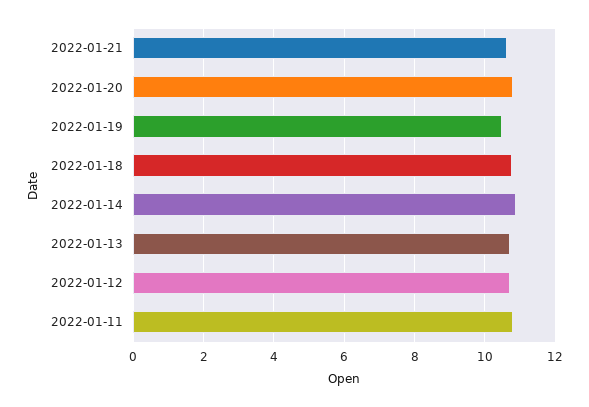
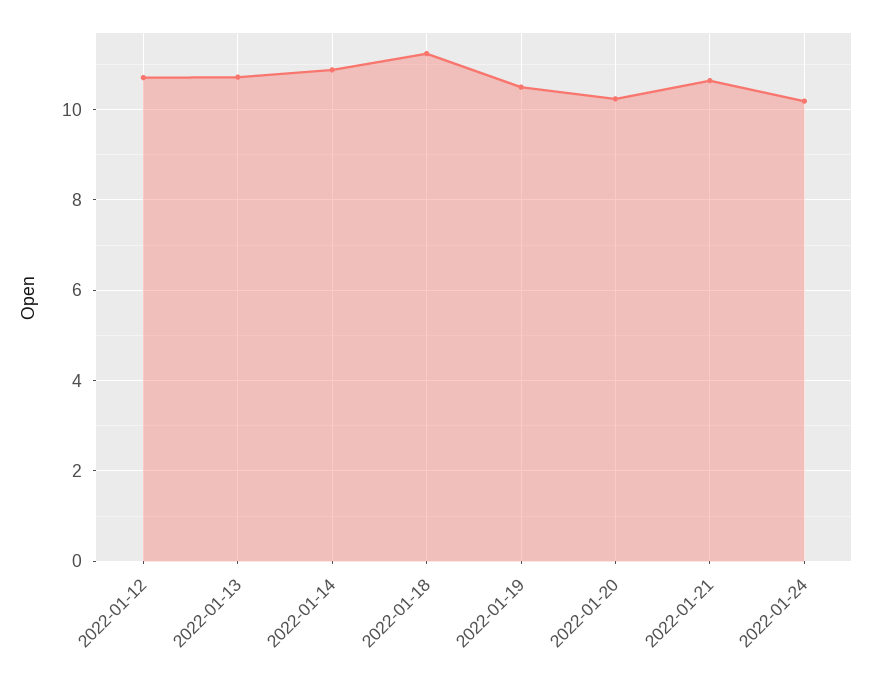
2022-01-20: 10.8 -> 10.2
2022-01-18: 10.8 -> 11.2
2022-01-11: 10.8 -> none
2022-01-24: none -> 10.2

